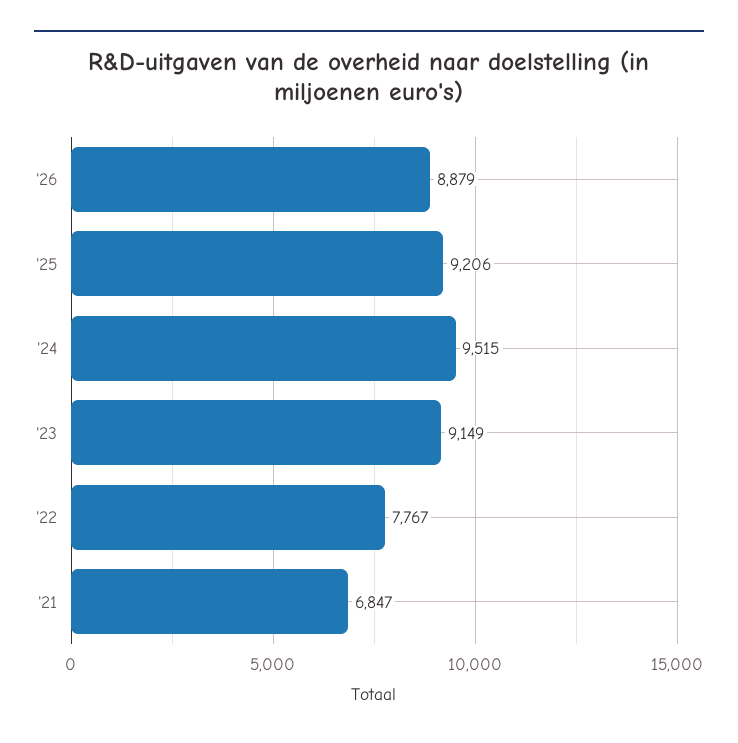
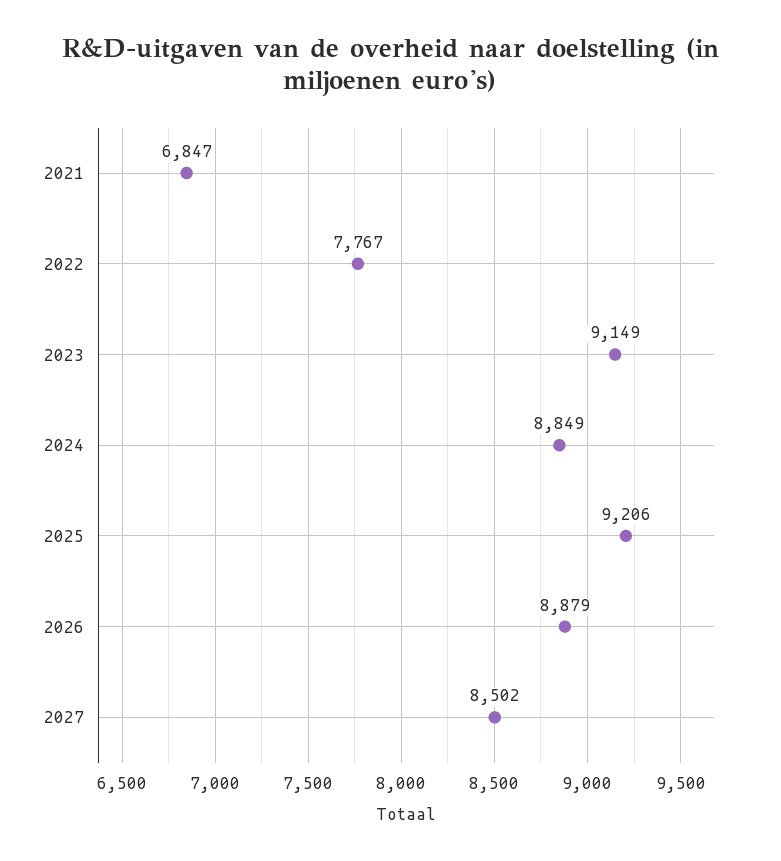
'24: 9515 -> 8849
2027: none -> 8502

